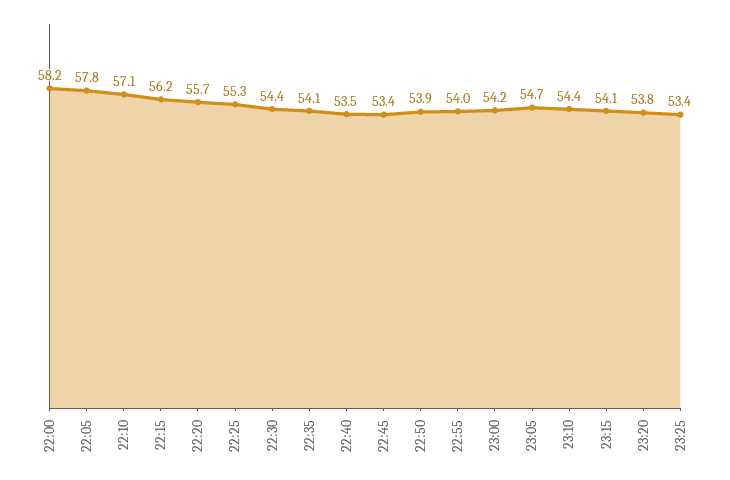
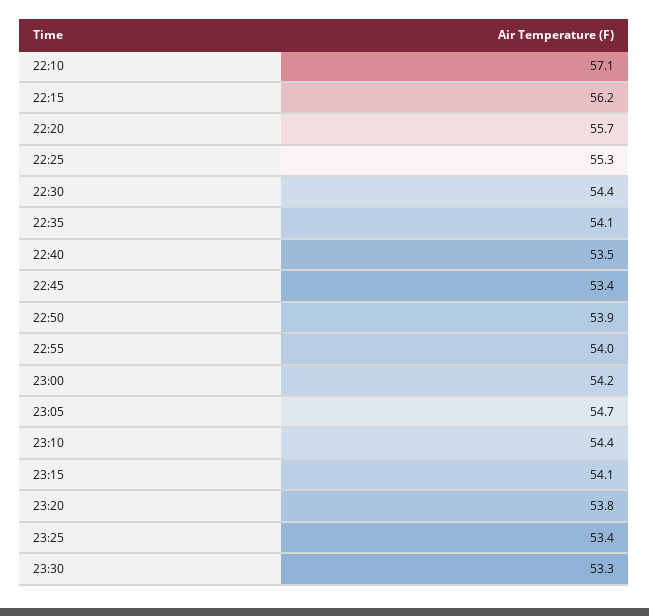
22:00: 58.2 -> none
22:05: 57.8 -> none
23:30: none -> 53.3

